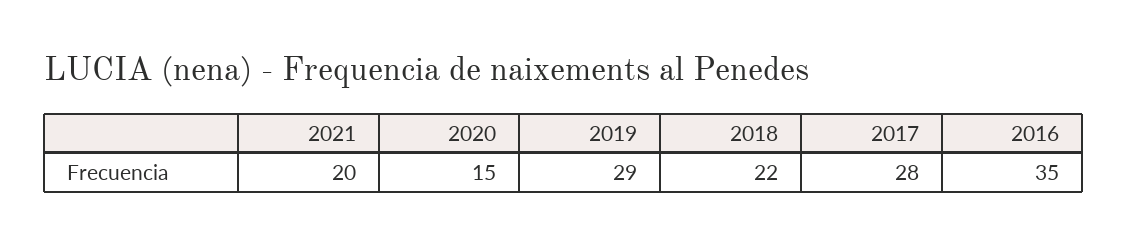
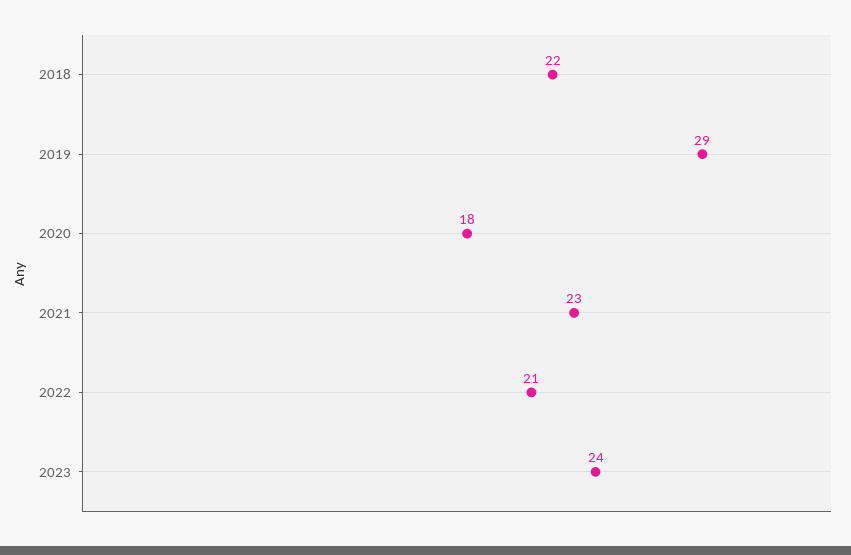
2021: 20 -> 23
2020: 15 -> 18
2017: 28 -> none
2016: 35 -> none
2022: none -> 21
2023: none -> 24

